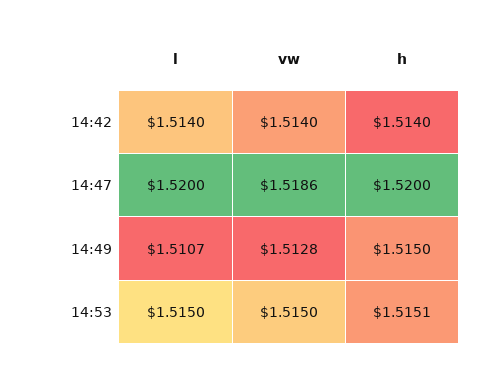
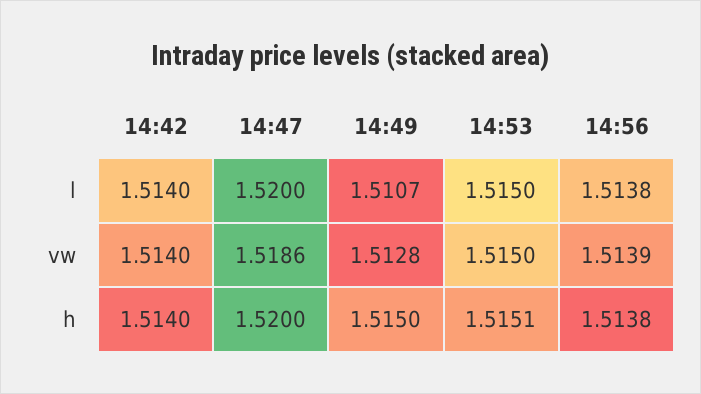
l, 14:56: none -> 1.5138
vw, 14:56: none -> 1.5139
h, 14:56: none -> 1.5138

